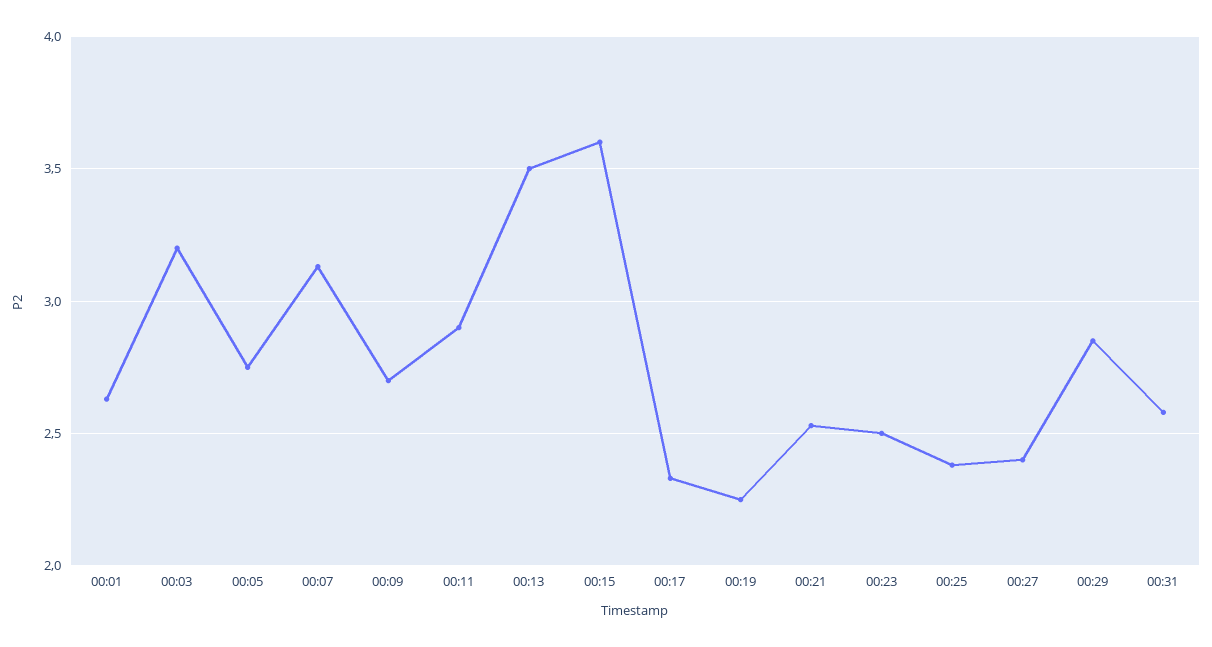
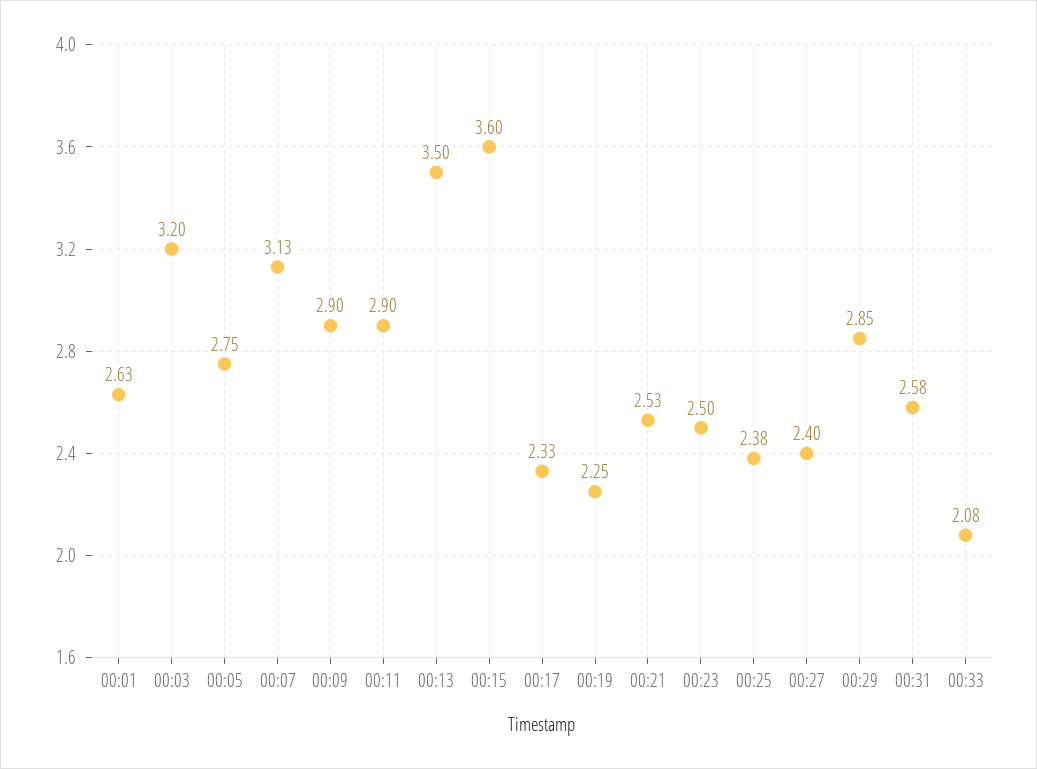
00:09: 2.7 -> 2.9
00:33: none -> 2.08

